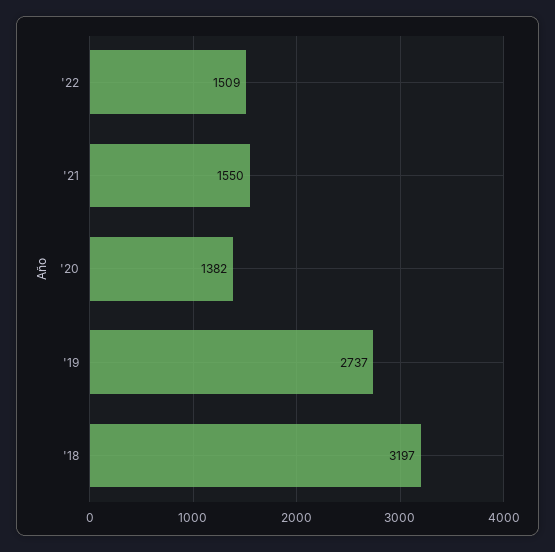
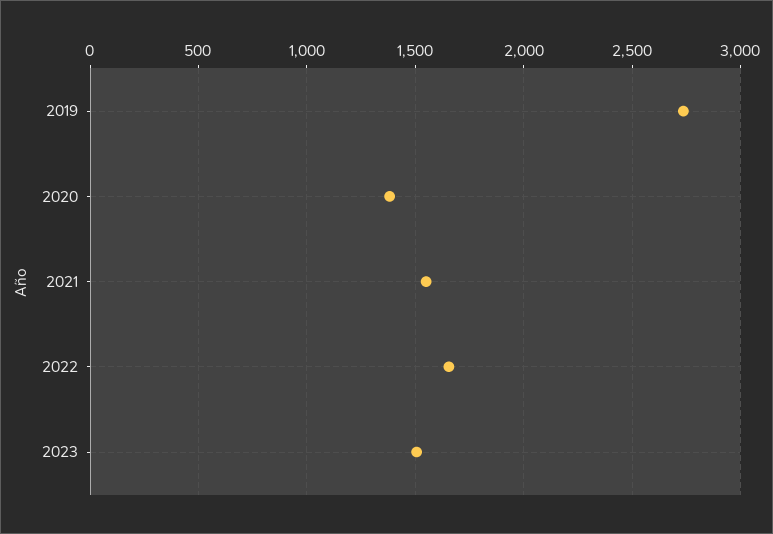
'22: 1509 -> 1650
'18: 3197 -> none
2023: none -> 1500

